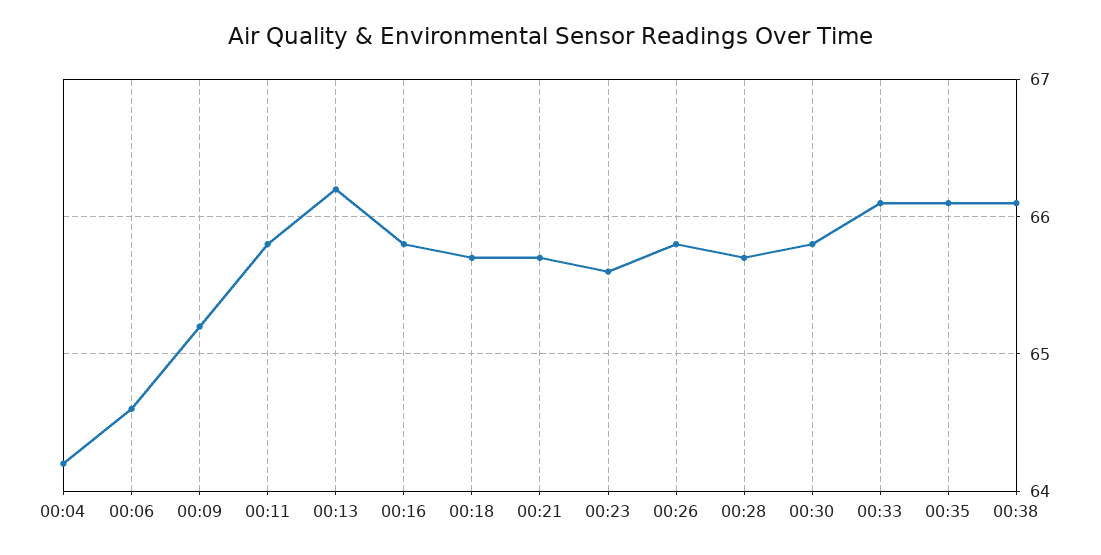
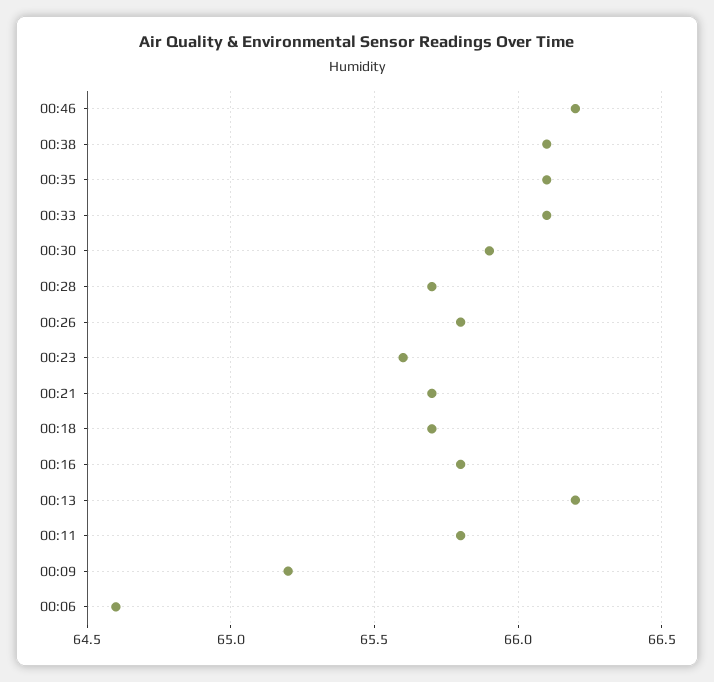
00:04: 64.2 -> none
00:30: 65.8 -> 65.9
00:46: none -> 66.2

